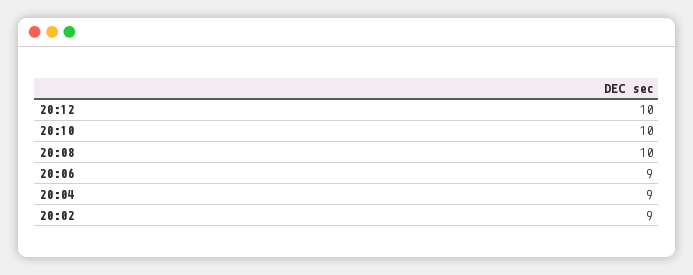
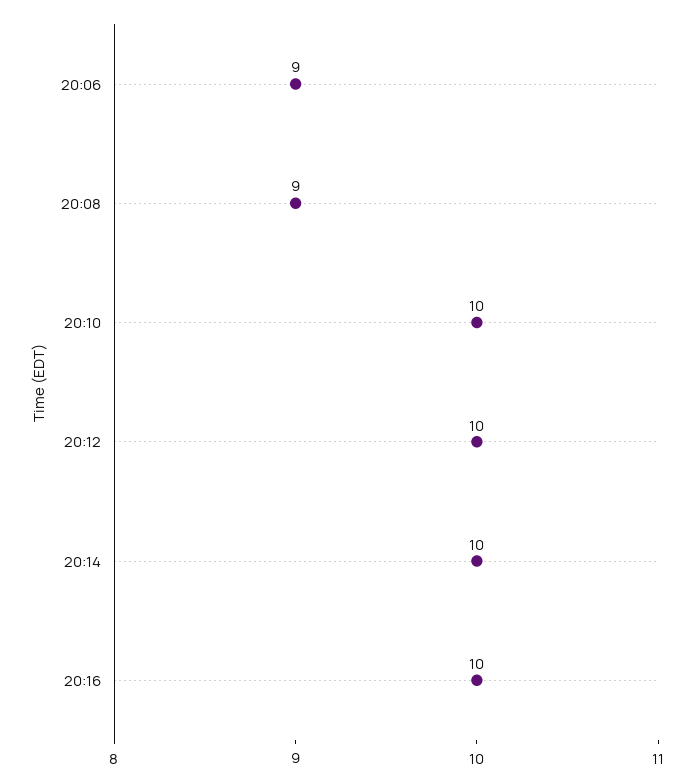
20:08: 10 -> 9
20:04: 9 -> none
20:02: 9 -> none
20:14: none -> 10
20:16: none -> 10

